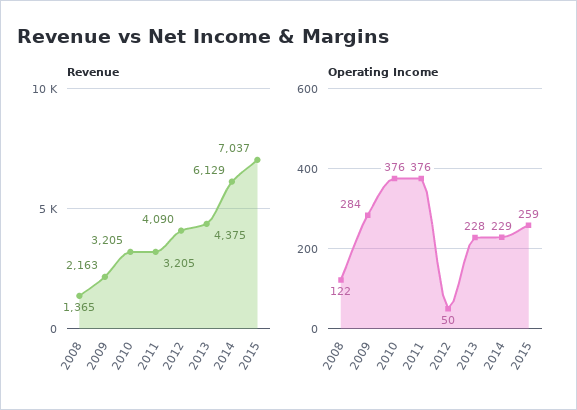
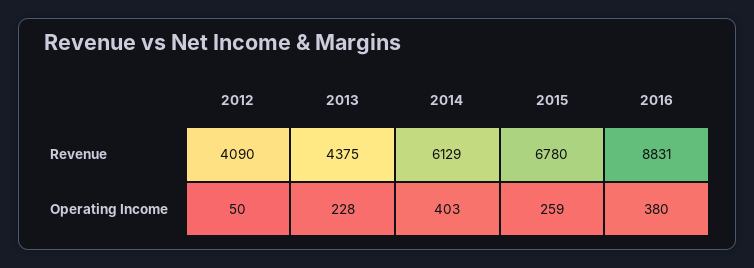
Revenue, 2008: 1365 -> none
Revenue, 2009: 2163 -> none
Revenue, 2010: 3205 -> none
Revenue, 2011: 3205 -> none
Revenue, 2015: 7037 -> 6780
Operating Income, 2008: 122 -> none
Operating Income, 2009: 284 -> none
Operating Income, 2010: 376 -> none
Operating Income, 2011: 376 -> none
Operating Income, 2014: 229 -> 403
Revenue, 2016: none -> 8831
Operating Income, 2016: none -> 380

